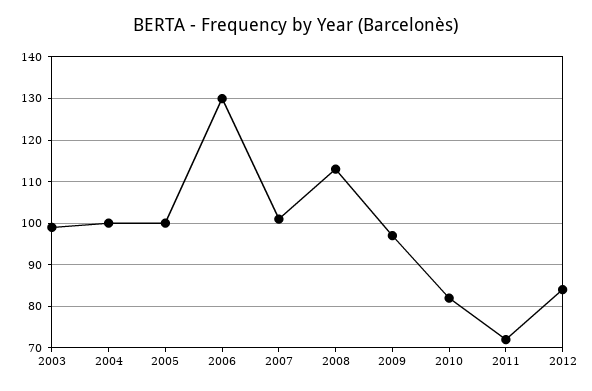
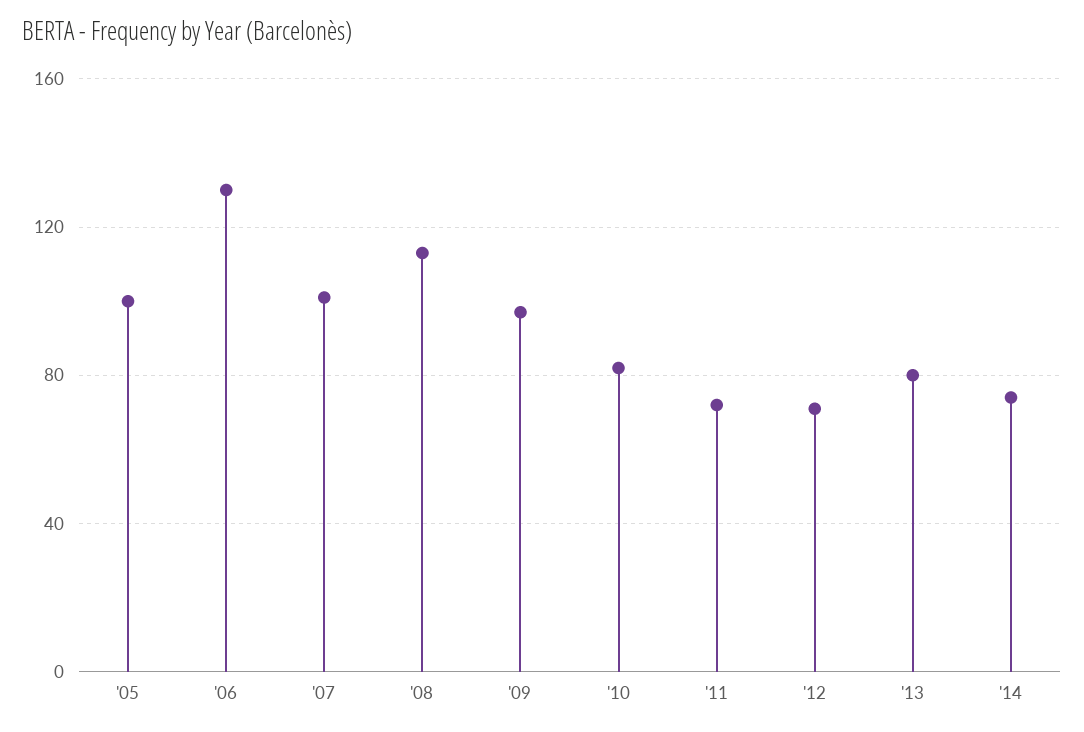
2003: 100 -> none
2004: 100 -> none
2012: 85 -> 70
'13: none -> 80
'14: none -> 75

